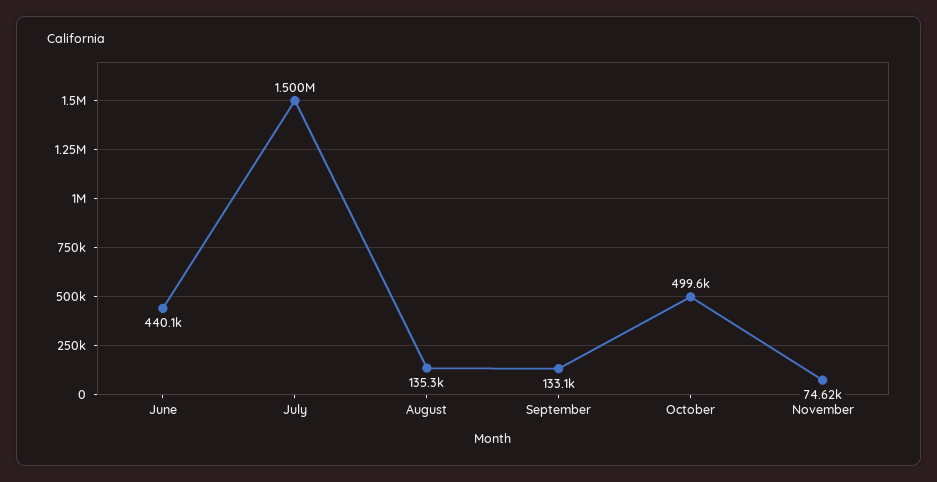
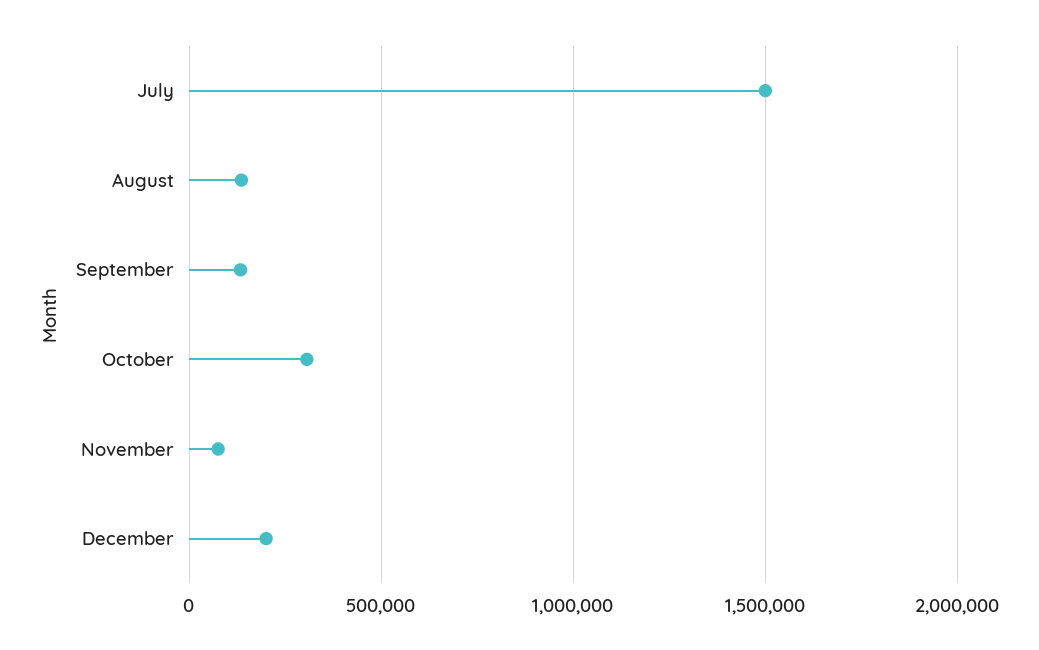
June: 440100 -> none
October: 499600 -> 300000
December: none -> 200000

